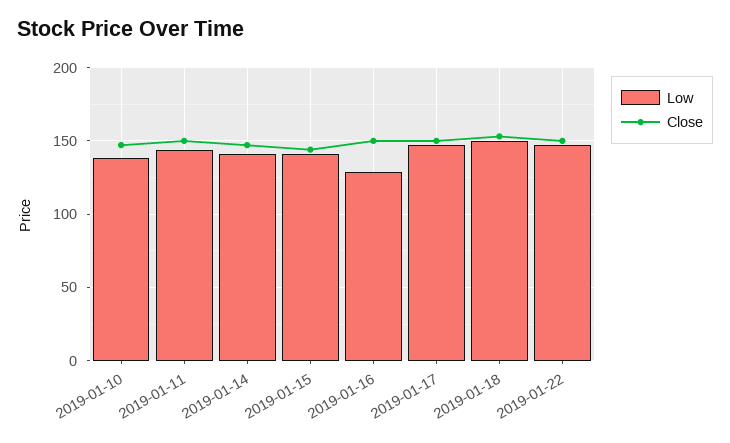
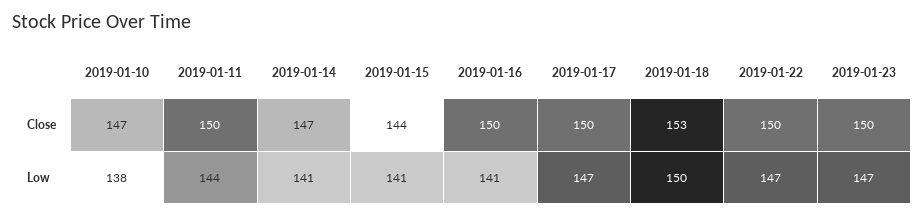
Low, 2019-01-16: 130 -> 141
Close, 2019-01-23: none -> 150
Low, 2019-01-23: none -> 147

